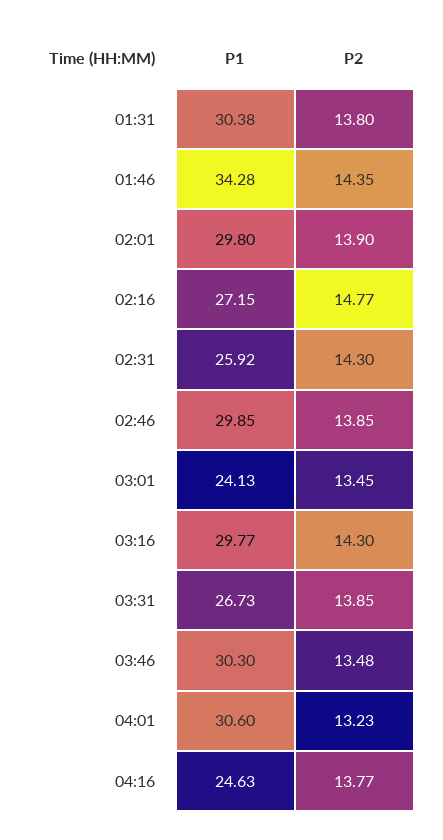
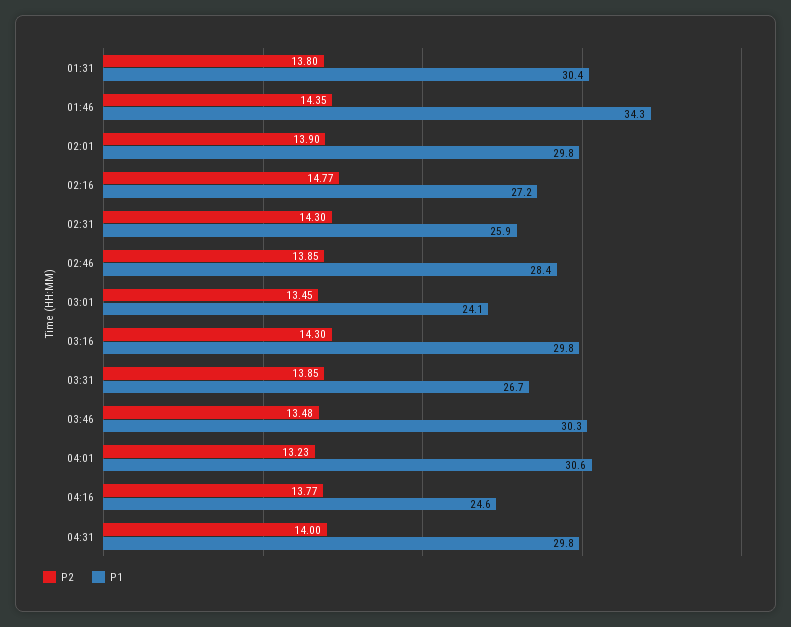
P1, 02:46: 29.85 -> 28.4
P2, 04:31: none -> 14
P1, 04:31: none -> 29.8

